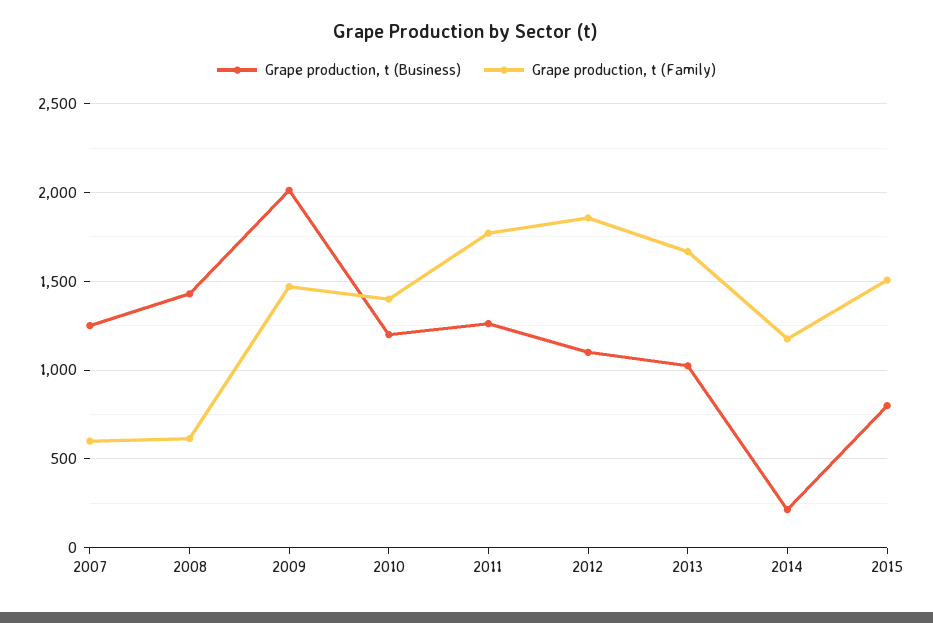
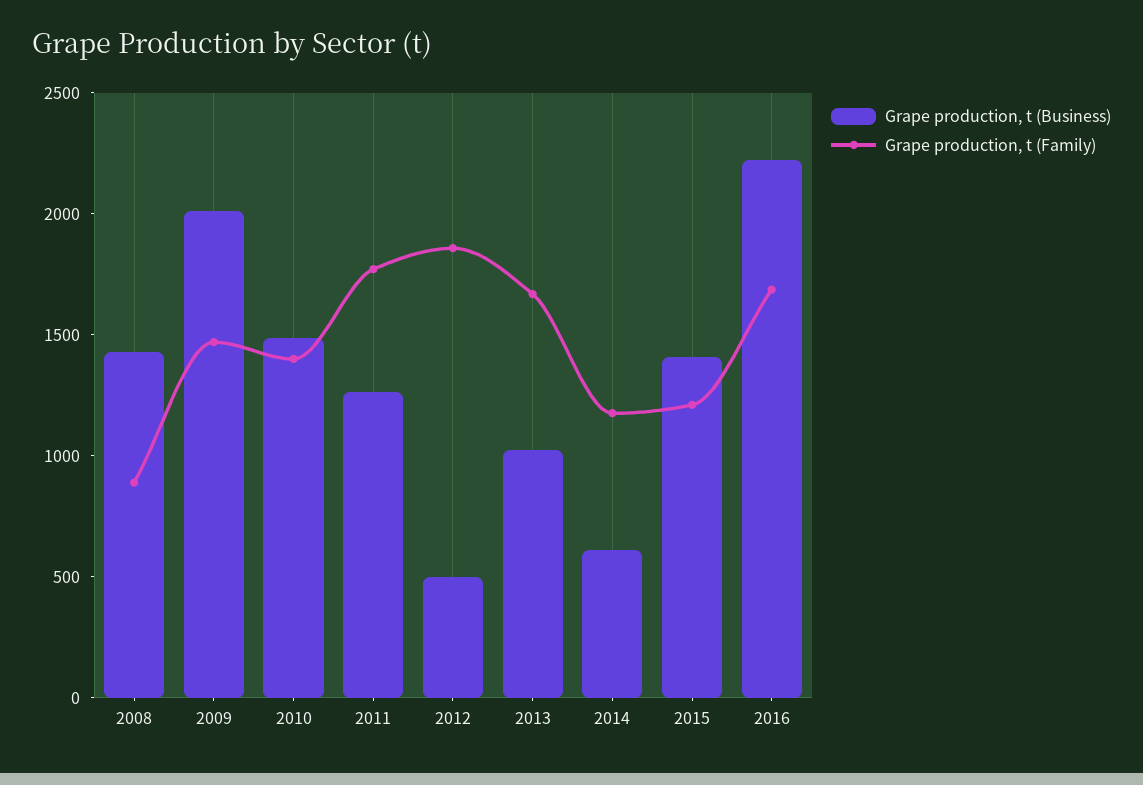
Grape production, t (Business), 2007: 1250 -> none
Grape production, t (Family), 2007: 600 -> none
Grape production, t (Family), 2008: 600 -> 900
Grape production, t (Business), 2010: 1200 -> 1500
Grape production, t (Business), 2012: 1100 -> 500
Grape production, t (Business), 2014: 200 -> 600
Grape production, t (Business), 2015: 800 -> 1400
Grape production, t (Family), 2015: 1500 -> 1200
Grape production, t (Business), 2016: none -> 2200
Grape production, t (Family), 2016: none -> 1700

